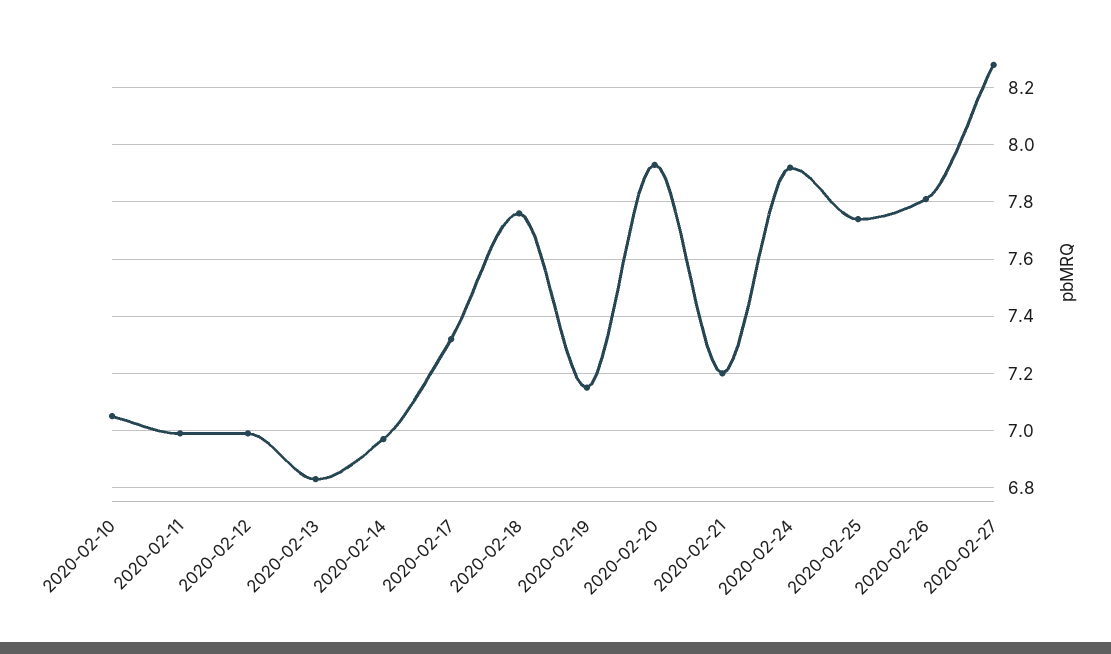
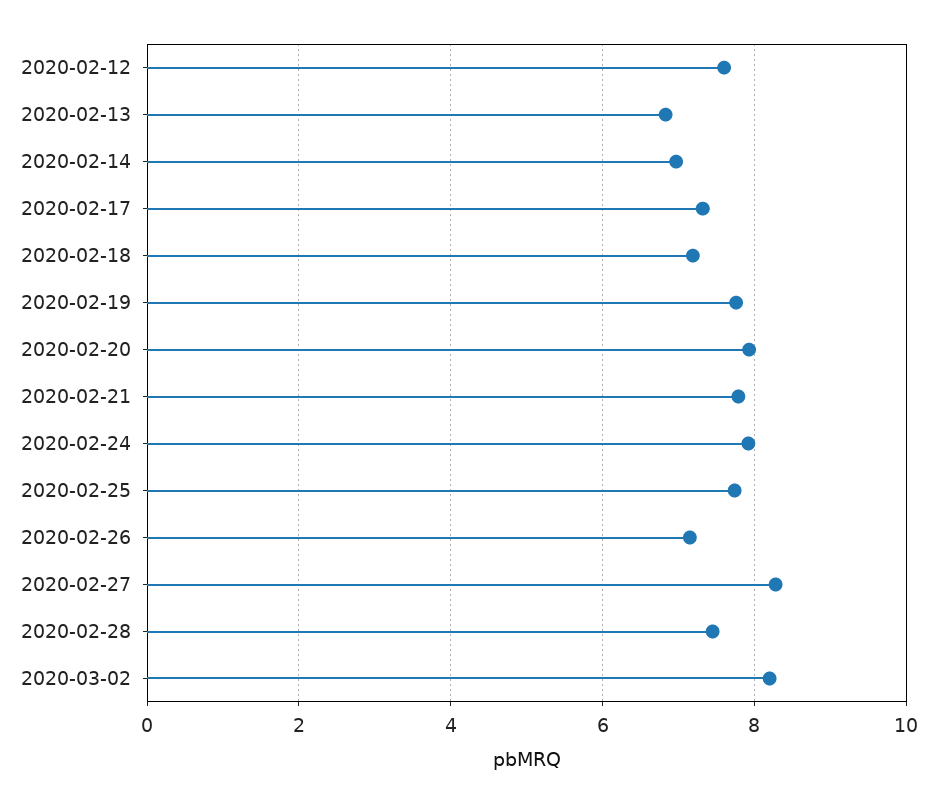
2020-02-10: 7.05 -> none
2020-02-11: 7 -> none
2020-02-12: 7 -> 7.6
2020-02-18: 7.75 -> 7.2
2020-02-19: 7.15 -> 7.8
2020-02-21: 7.2 -> 7.8
2020-02-26: 7.8 -> 7.2
2020-02-28: none -> 7.4
2020-03-02: none -> 8.2

